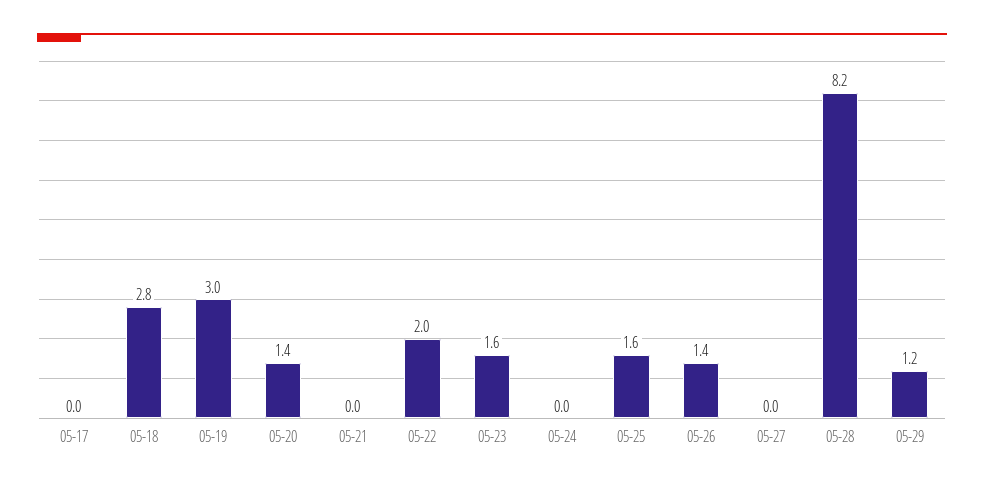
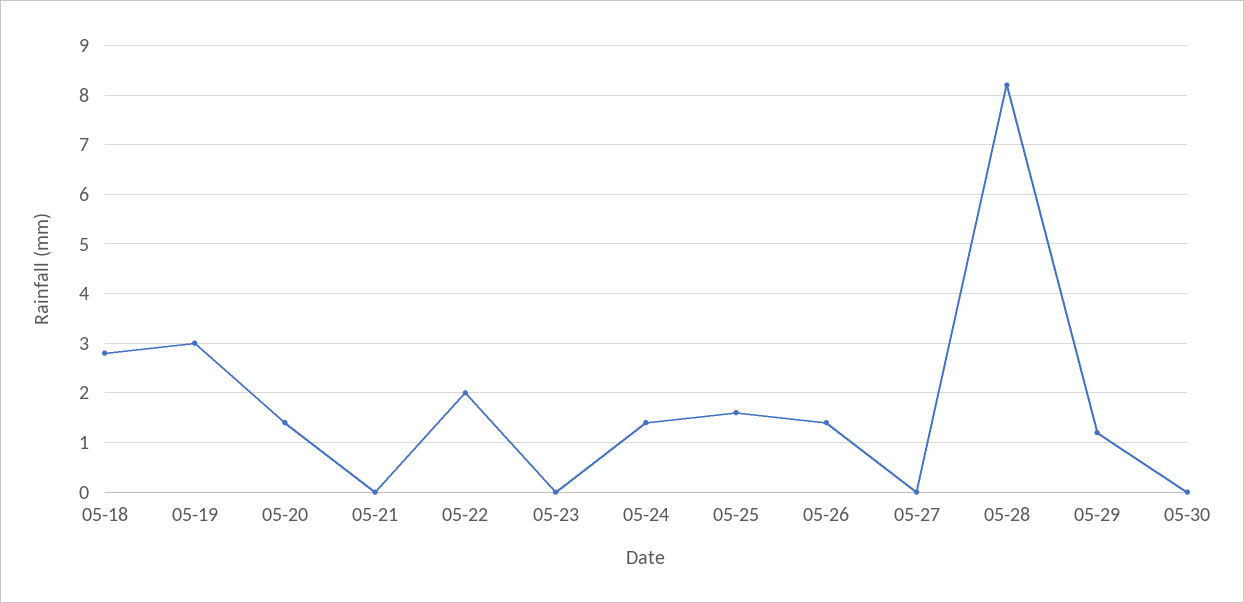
05-17: 0 -> none
05-23: 1.6 -> 0
05-24: 0 -> 1.5
05-30: none -> 0

